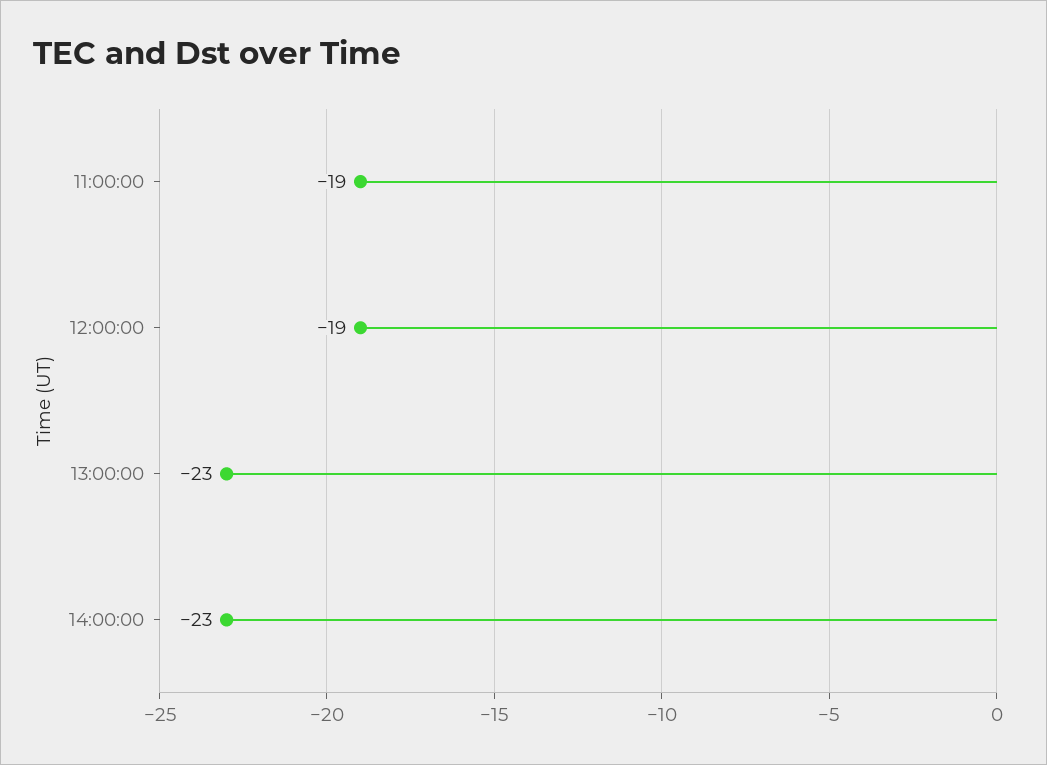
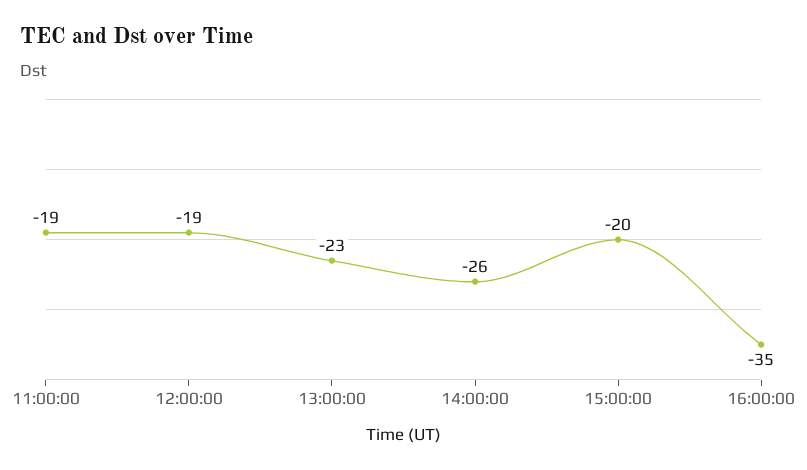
14:00:00: -23 -> -26
15:00:00: none -> -20
16:00:00: none -> -35

